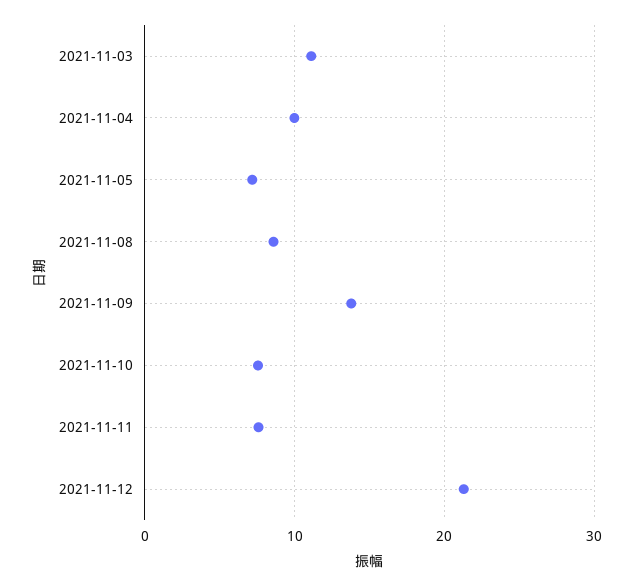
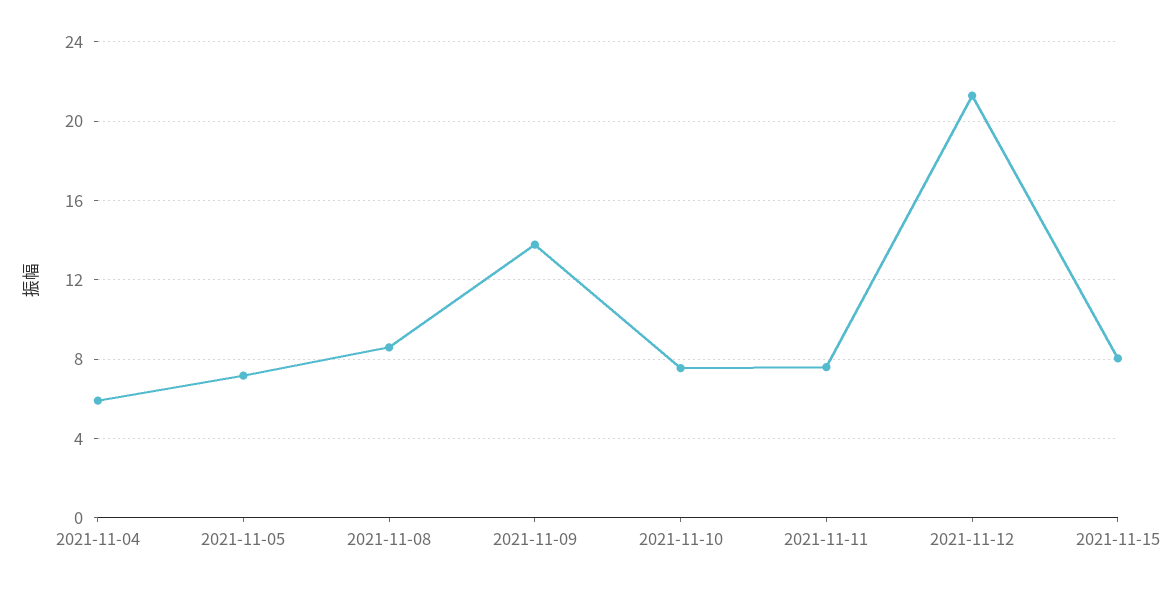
2021-11-03: 11 -> none
2021-11-04: 10 -> 6
2021-11-15: none -> 8

